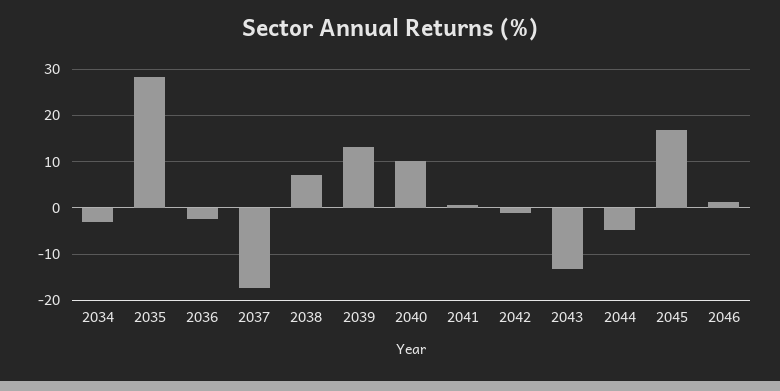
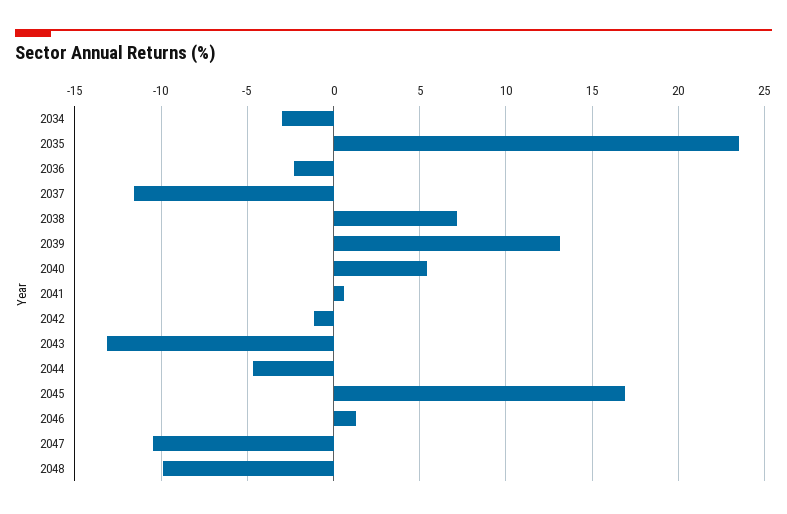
2035: 28 -> 23.5
2037: -18 -> -11.5
2040: 10 -> 5.5
2047: none -> -10.5
2048: none -> -10

